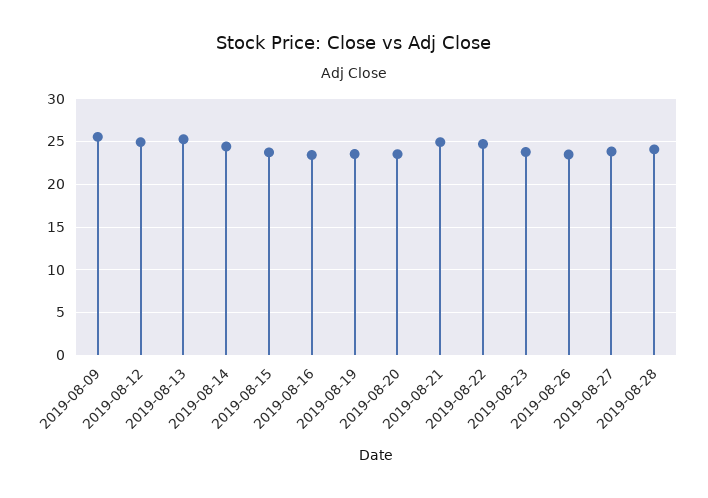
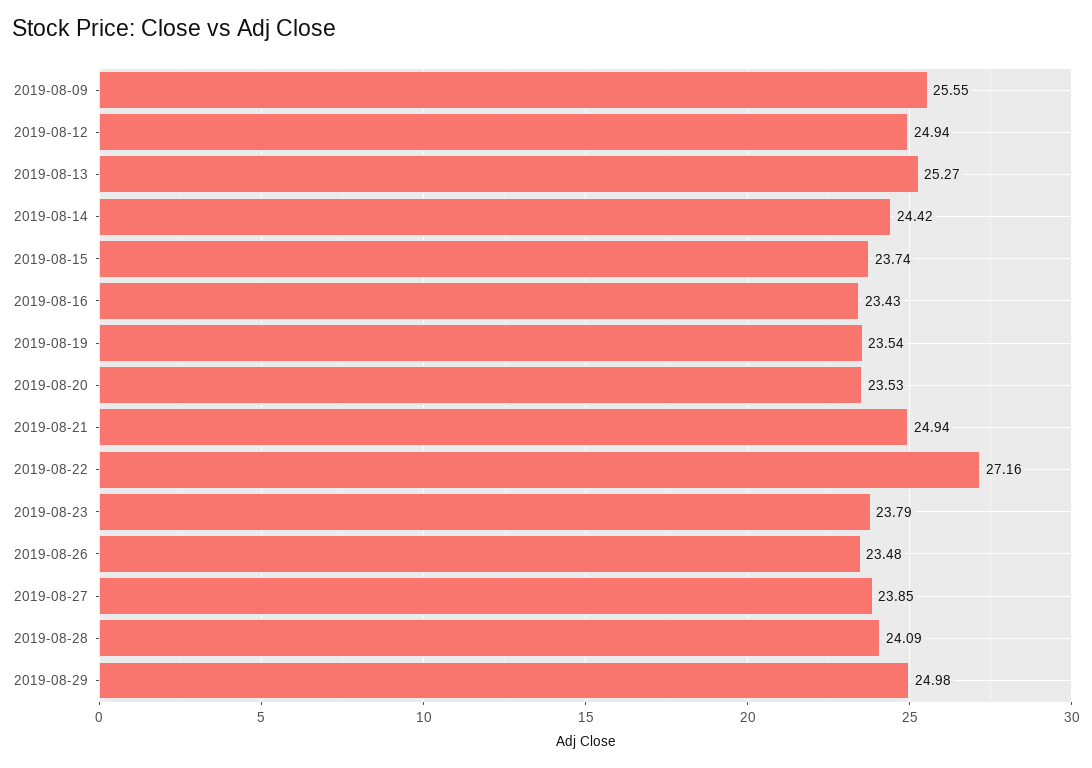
2019-08-22: 25 -> 27.16
2019-08-29: none -> 24.98

